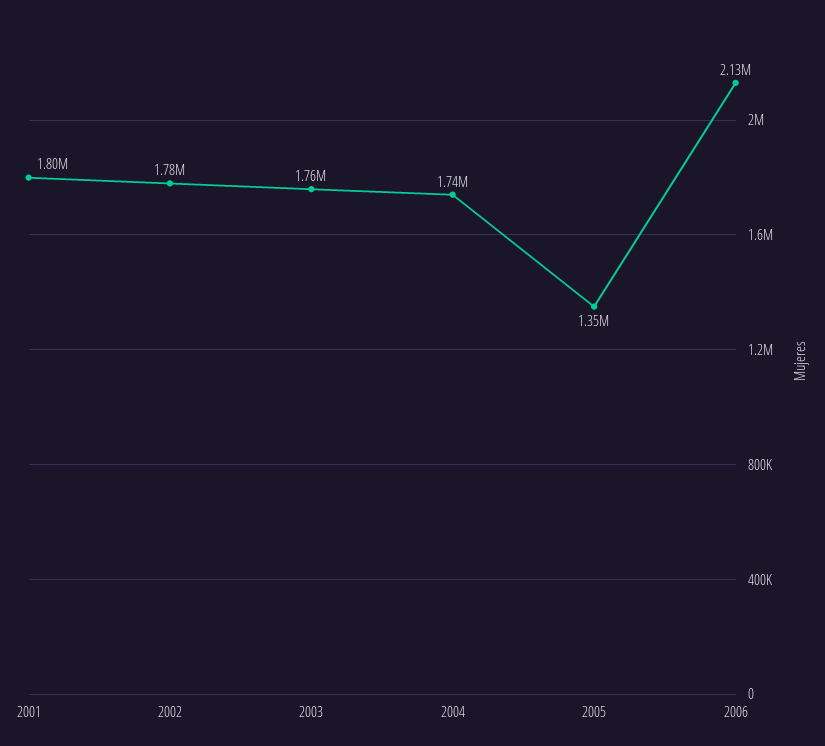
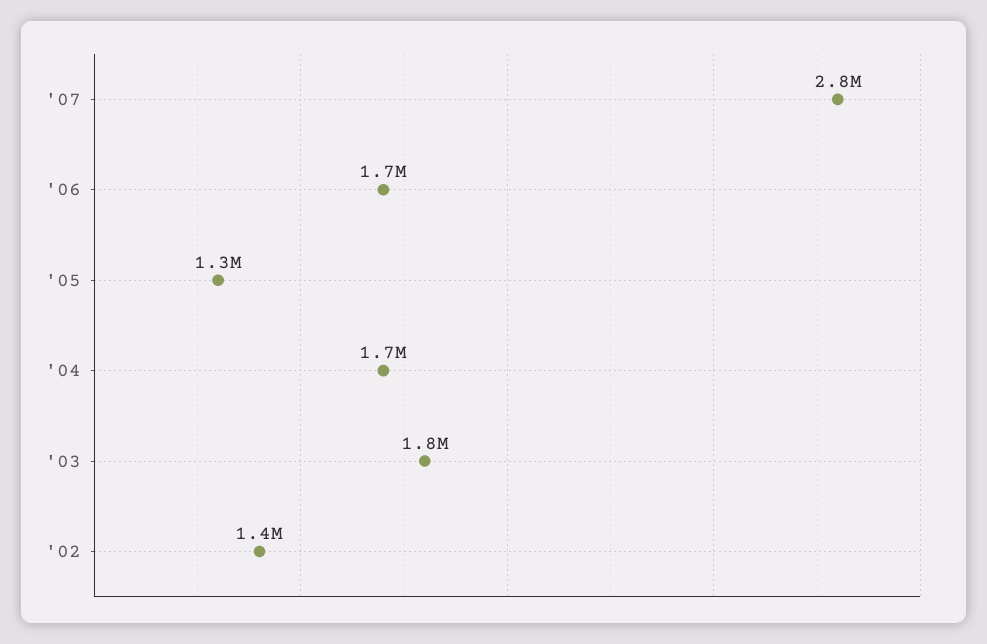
2001: 1800000 -> none
2002: 1780000 -> 1400000
2006: 2130000 -> 1700000
'07: none -> 2800000

